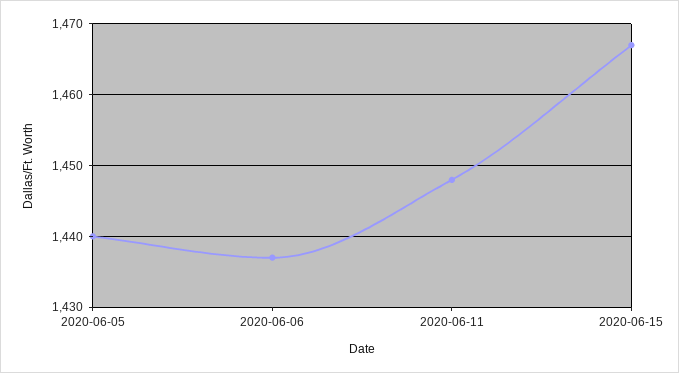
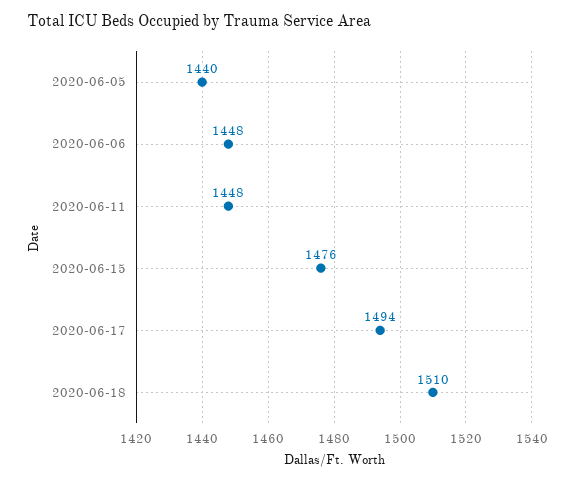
2020-06-06: 1437 -> 1448
2020-06-15: 1467 -> 1476
2020-06-17: none -> 1494
2020-06-18: none -> 1510

